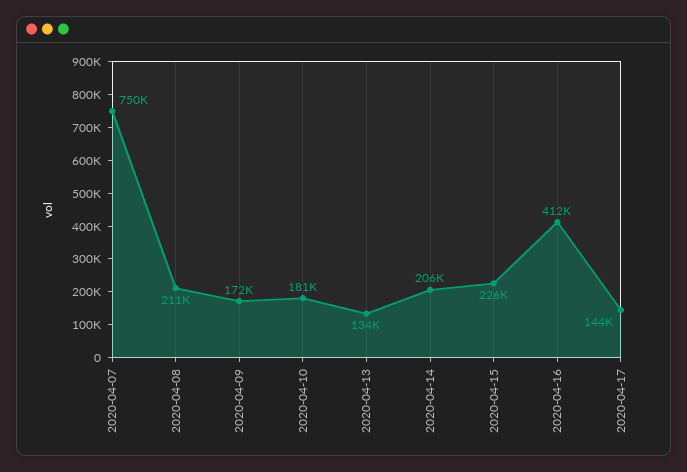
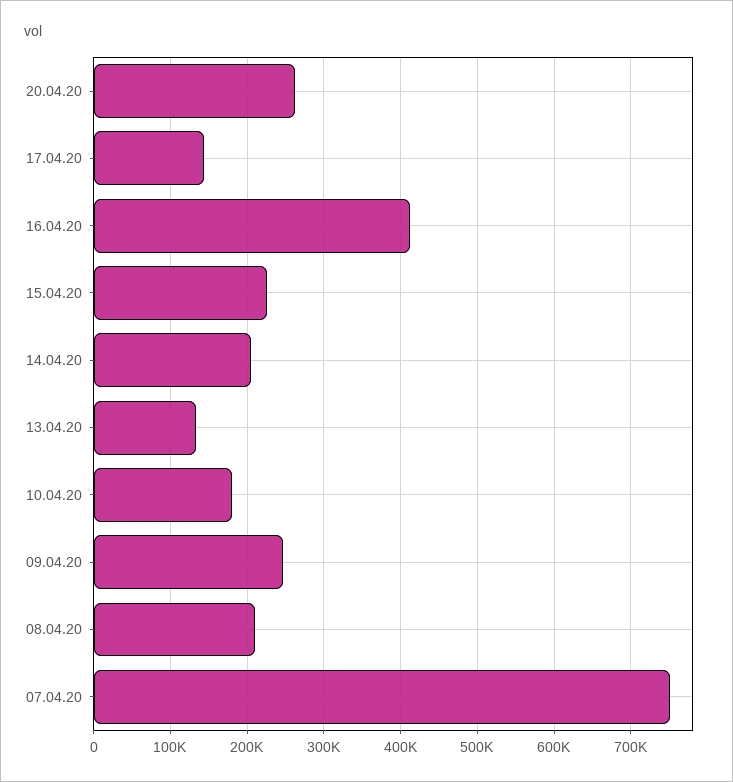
2020-04-09: 172000 -> 250000
20.04.20: none -> 260000

